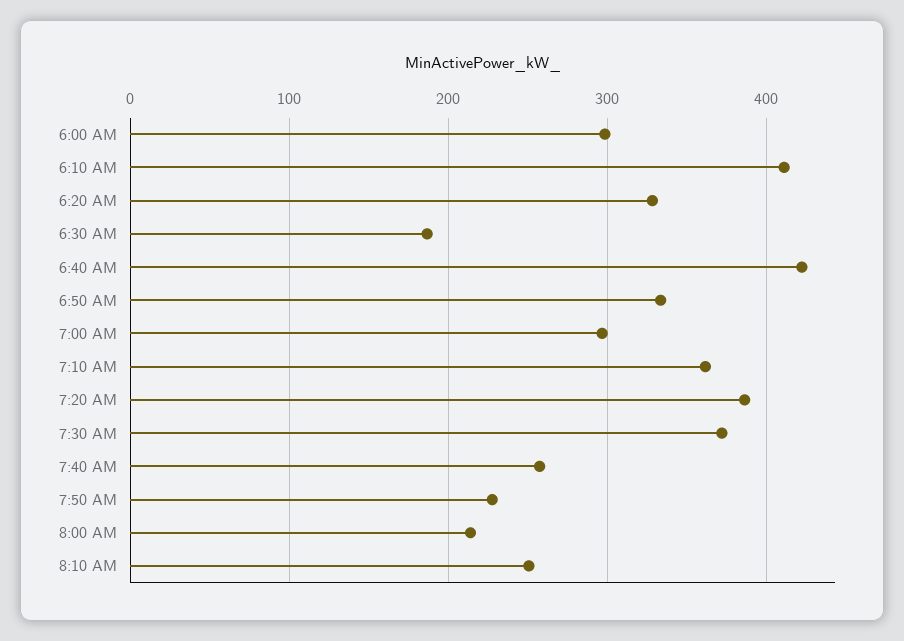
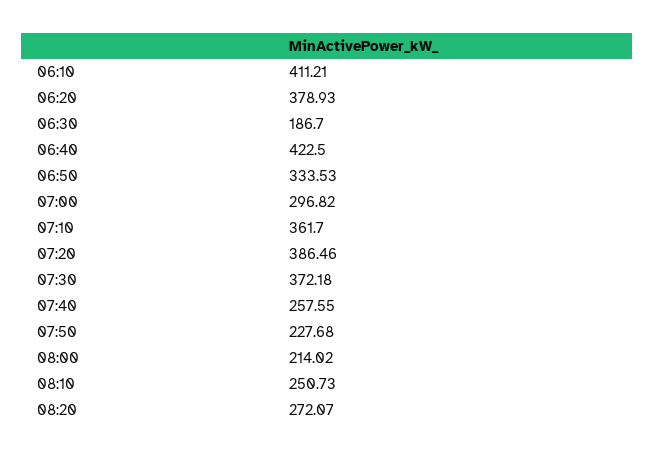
6:00 AM: 300 -> none
6:20 AM: 330 -> 378.93
08:20: none -> 272.07

